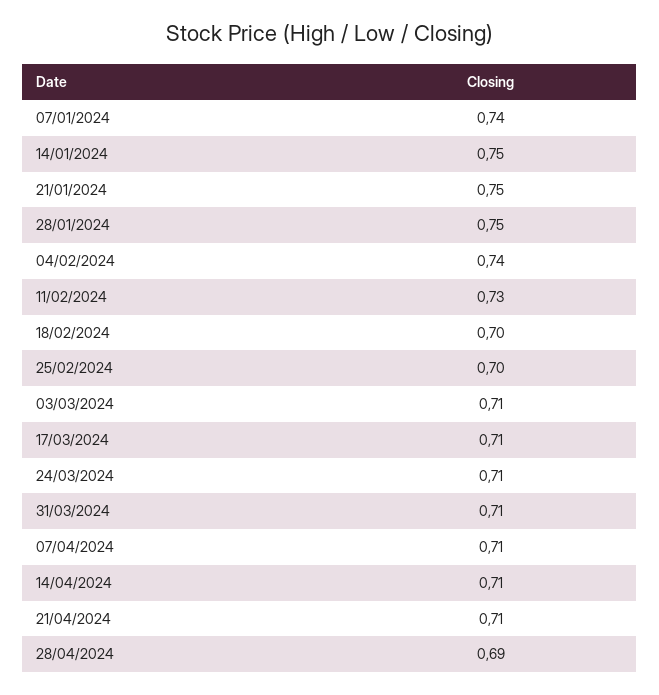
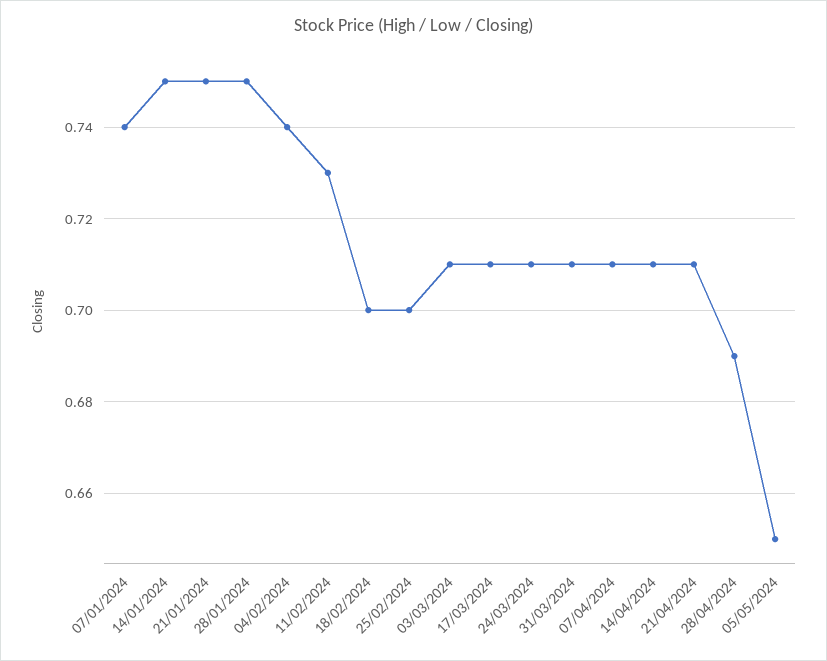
05/05/2024: none -> 0.65

